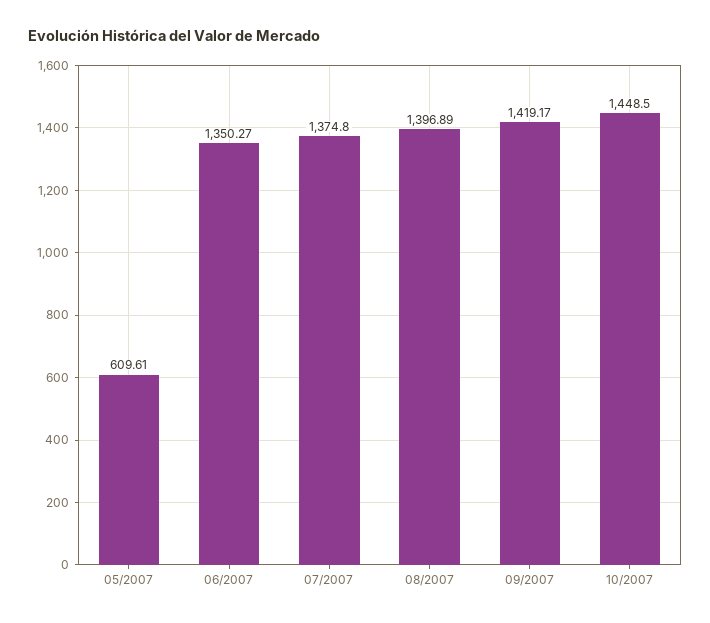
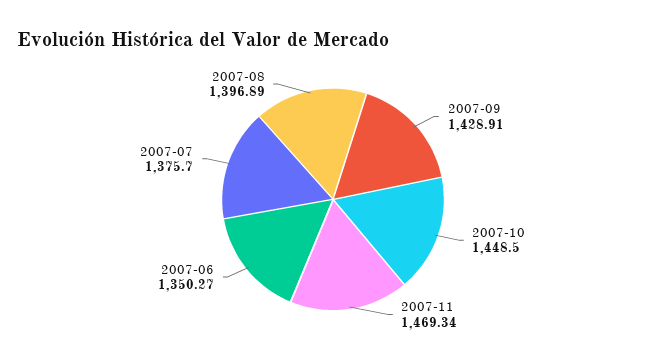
05/2007: 609.61 -> none
07/2007: 1374.8 -> 1375.7
09/2007: 1419.17 -> 1428.91
2007-11: none -> 1469.34

